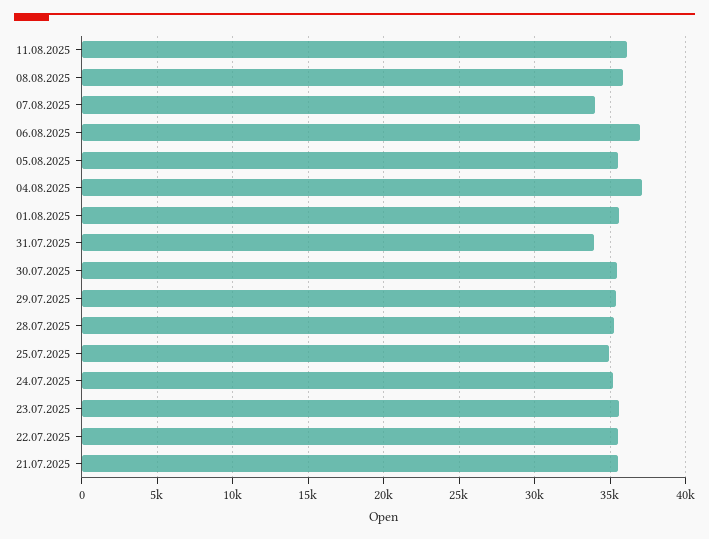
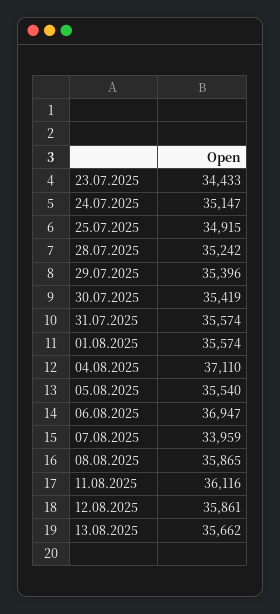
31.07.2025: 34000 -> 35574
23.07.2025: 35500 -> 34433
22.07.2025: 35500 -> none
21.07.2025: 35500 -> none
12.08.2025: none -> 35861
13.08.2025: none -> 35662

